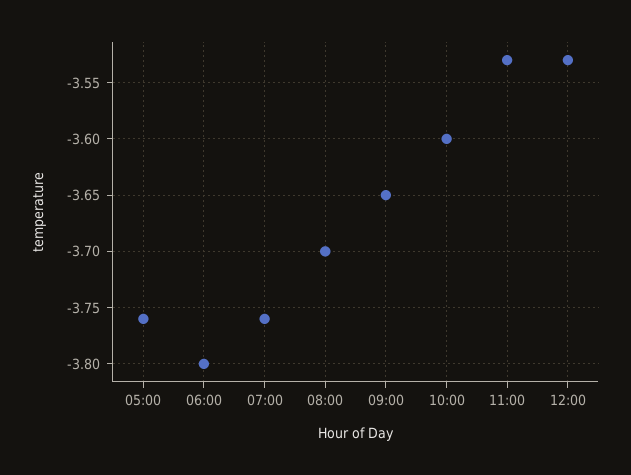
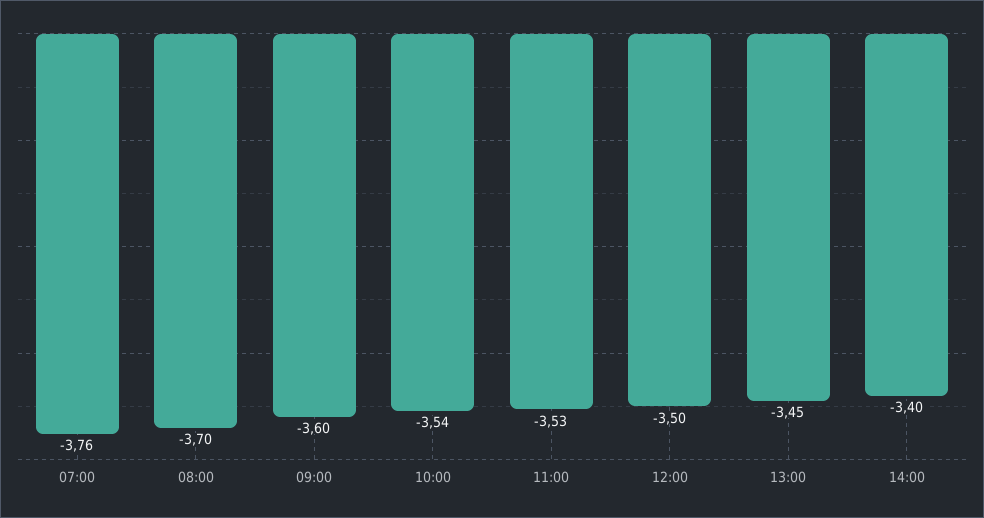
05:00: -3.76 -> none
06:00: -3.8 -> none
09:00: -3.65 -> -3.6
10:00: -3.6 -> -3.54
12:00: -3.53 -> -3.5
13:00: none -> -3.45
14:00: none -> -3.4

